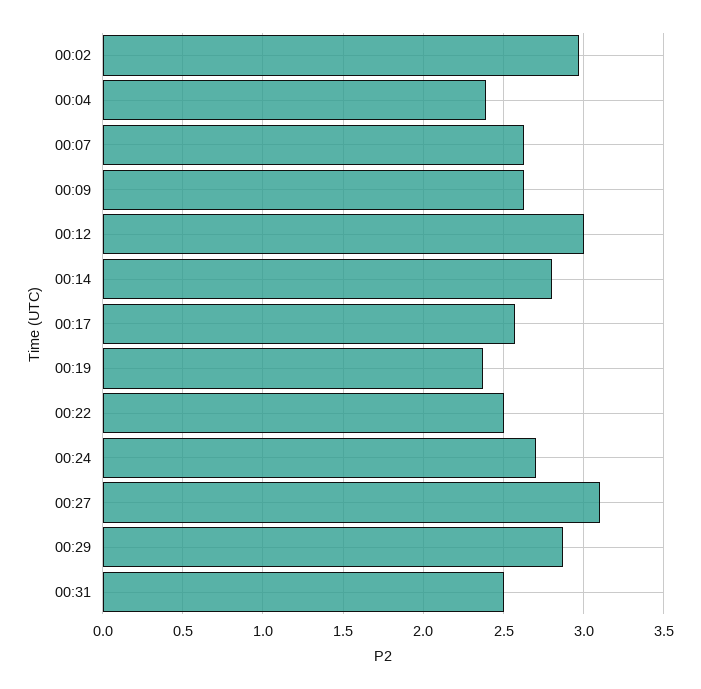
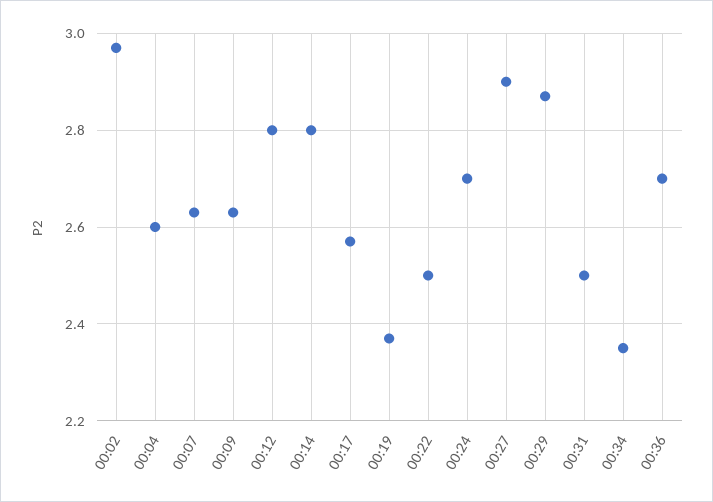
00:04: 2.4 -> 2.6
00:12: 3 -> 2.8
00:27: 3.1 -> 2.9
00:34: none -> 2.35
00:36: none -> 2.7

